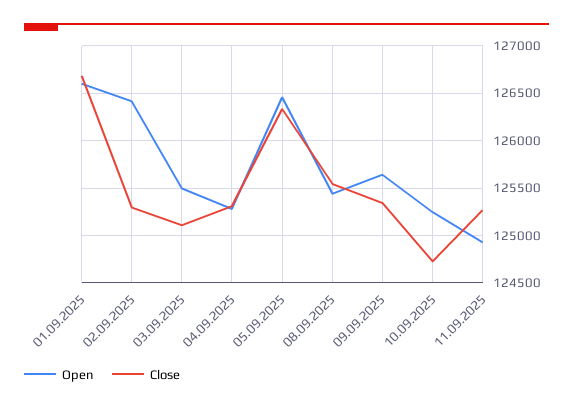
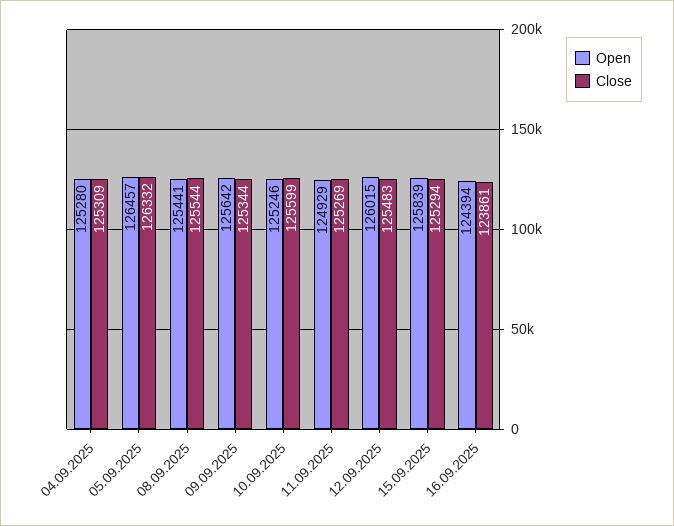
Open, 01.09.2025: 126600 -> none
Close, 01.09.2025: 126700 -> none
Open, 02.09.2025: 126400 -> none
Close, 02.09.2025: 125300 -> none
Open, 03.09.2025: 125500 -> none
Close, 03.09.2025: 125100 -> none
Close, 10.09.2025: 124700 -> 125599
Open, 12.09.2025: none -> 126015
Close, 12.09.2025: none -> 125483
Open, 15.09.2025: none -> 125839
Close, 15.09.2025: none -> 125294
Open, 16.09.2025: none -> 124394
Close, 16.09.2025: none -> 123861

